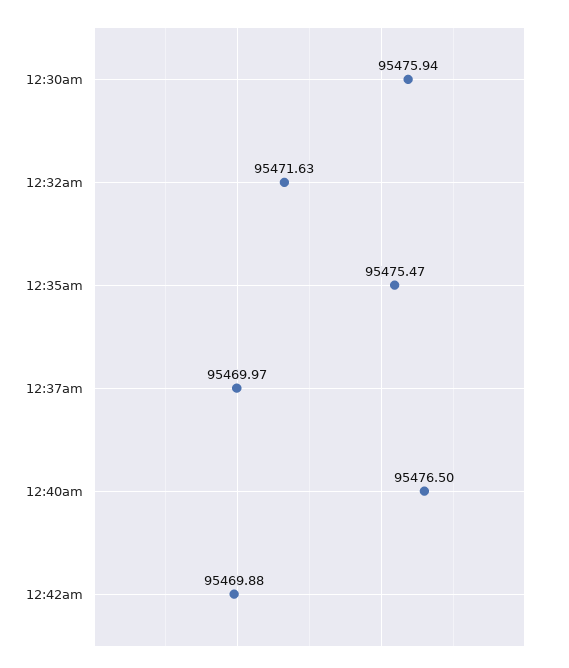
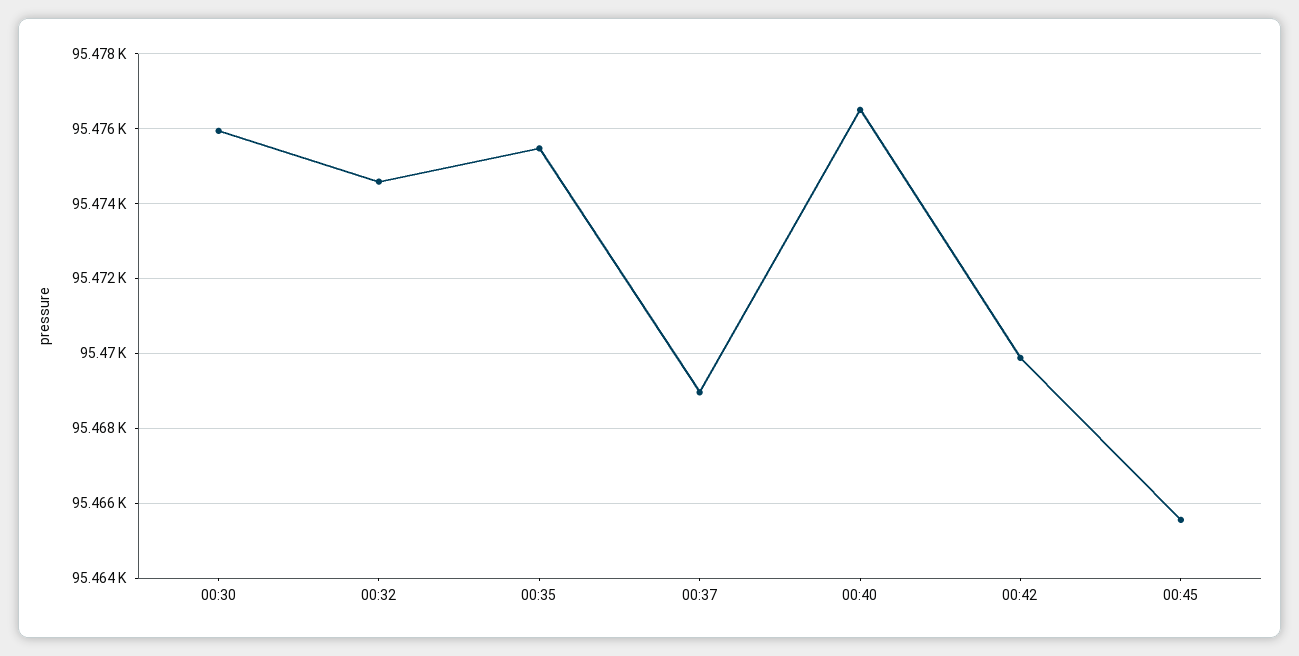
12:32am: 95471.63 -> 95474.6
12:37am: 95469.97 -> 95469
00:45: none -> 95465.6

